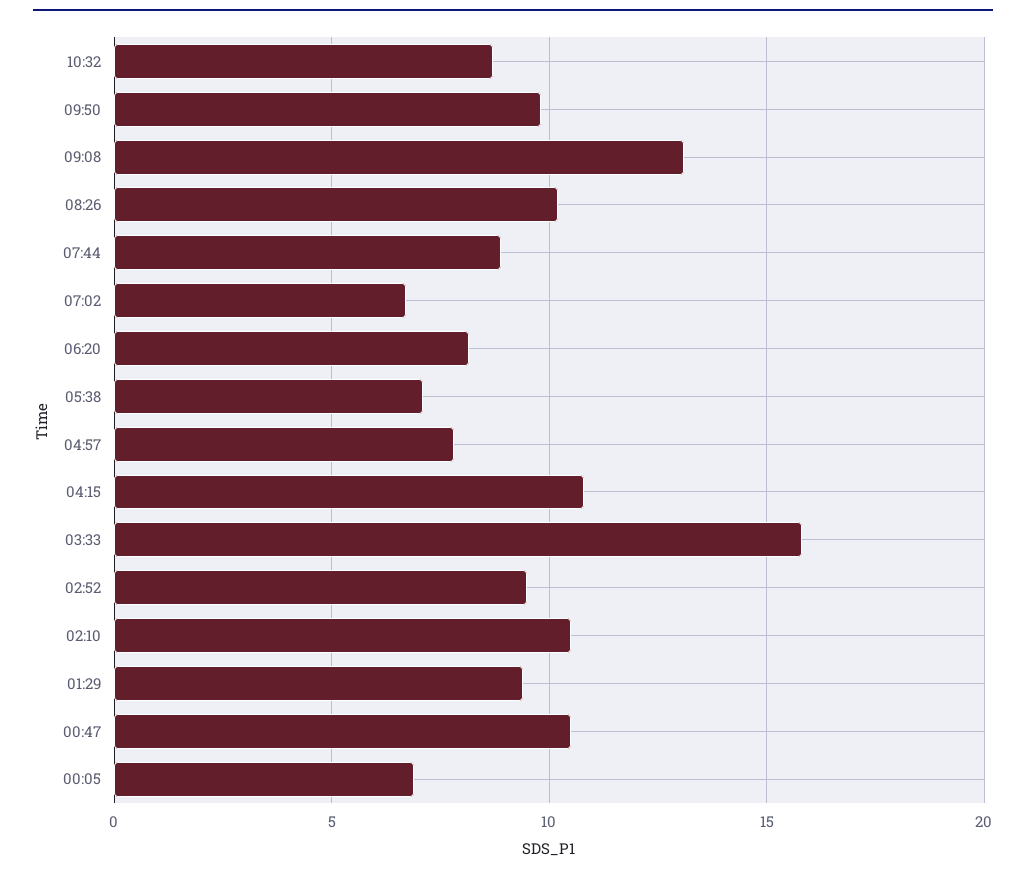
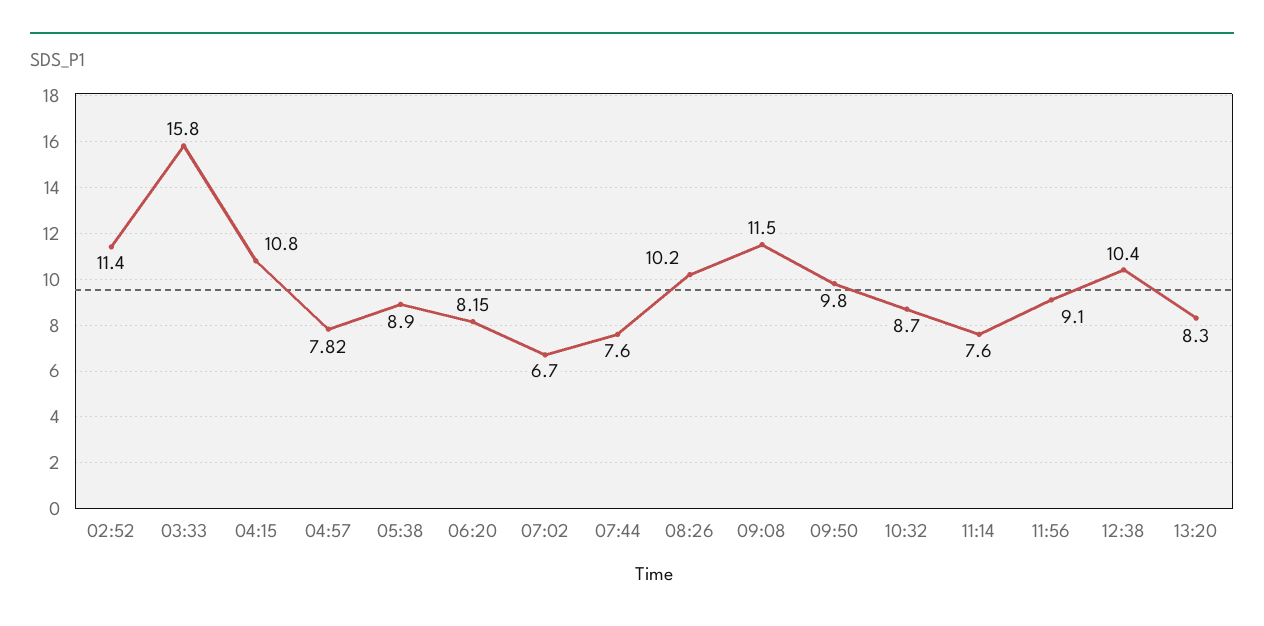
09:08: 13 -> 11.5
07:44: 9 -> 7.6
05:38: 7 -> 8.9
02:52: 9.5 -> 11.4
02:10: 10.5 -> none
01:29: 9.5 -> none
00:47: 10.5 -> none
00:05: 7 -> none
11:14: none -> 7.6
11:56: none -> 9.1
12:38: none -> 10.4
13:20: none -> 8.3

